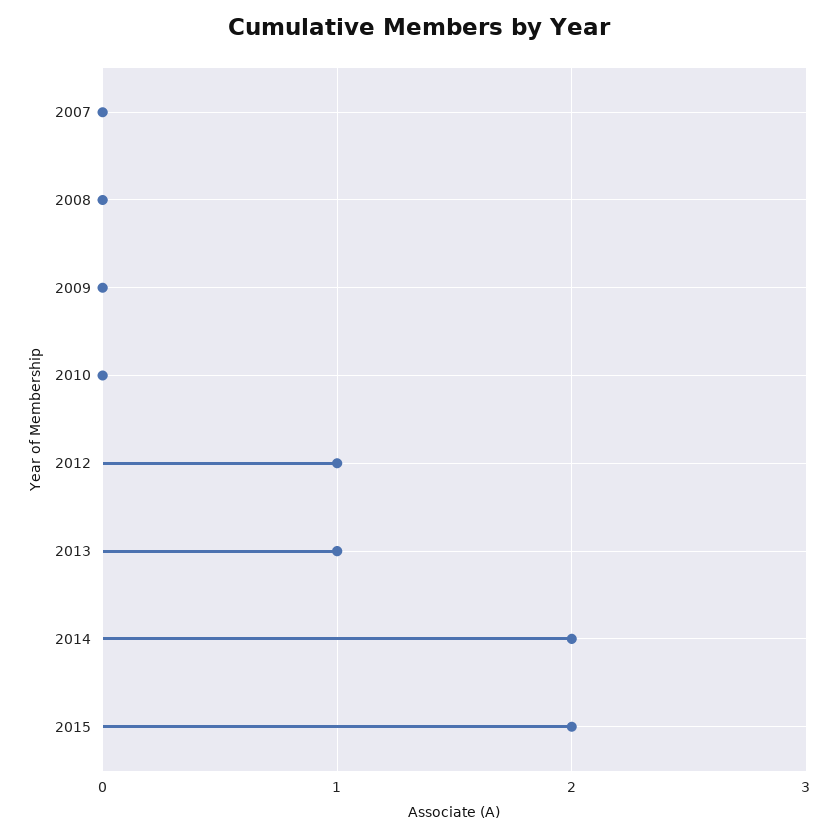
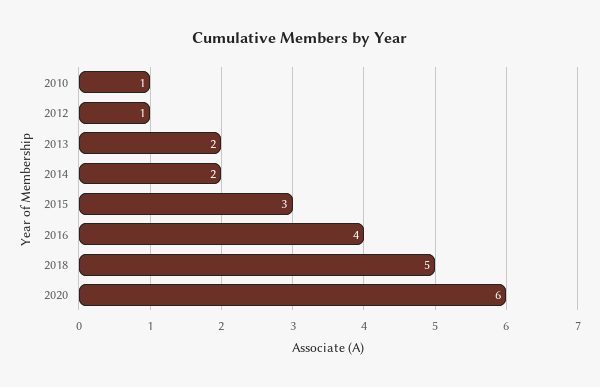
2007: 0 -> none
2008: 0 -> none
2009: 0 -> none
2010: 0 -> 1
2013: 1 -> 2
2015: 2 -> 3
2016: none -> 4
2018: none -> 5
2020: none -> 6

